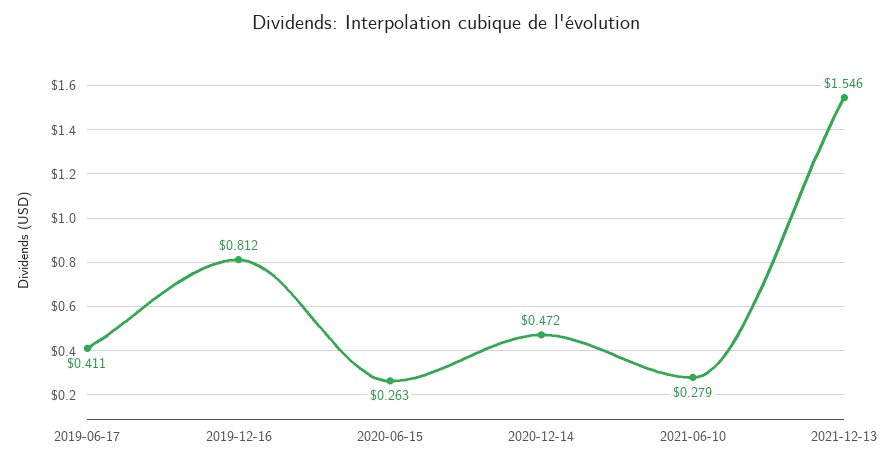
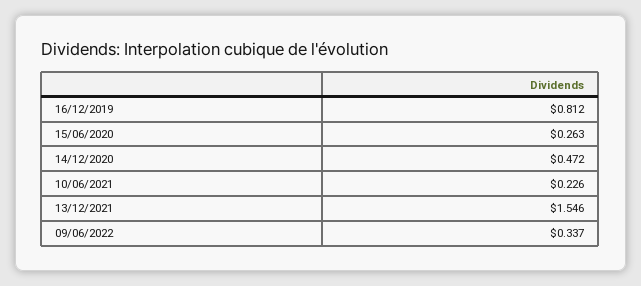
2019-06-17: 0.411 -> none
2021-06-10: 0.279 -> 0.226
09/06/2022: none -> 0.337

